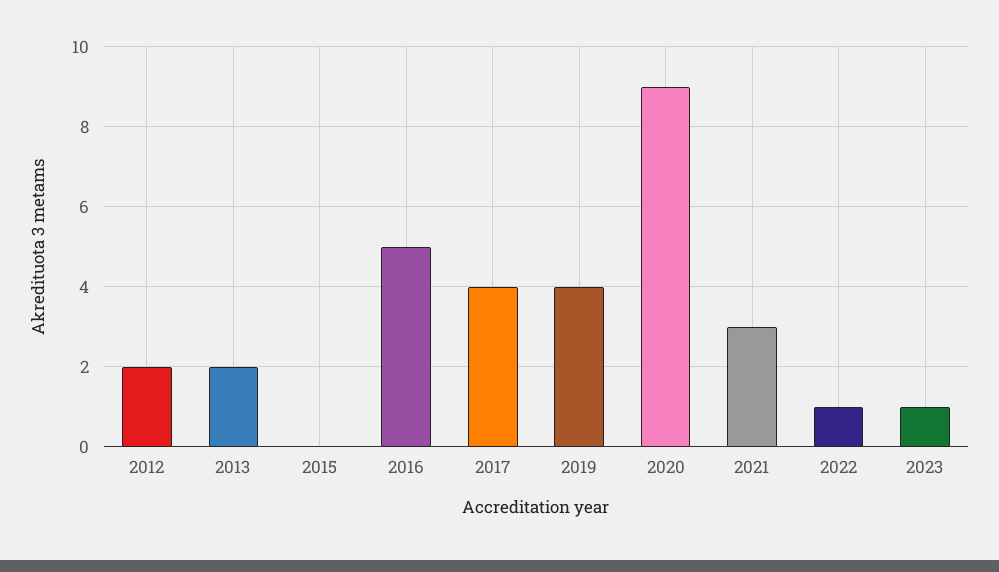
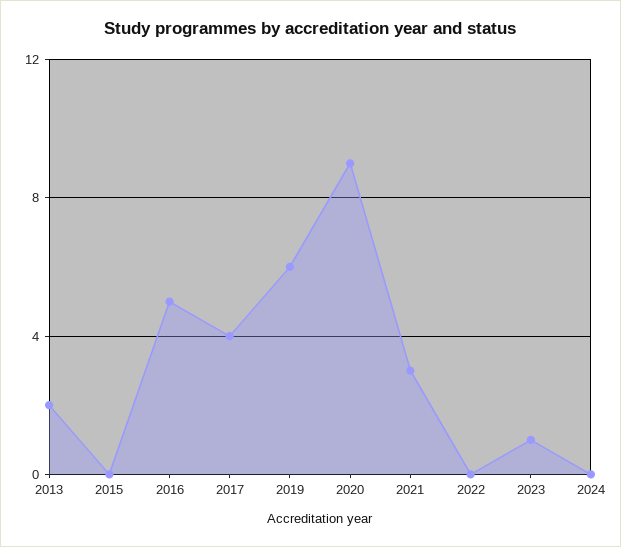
2012: 2 -> none
2019: 4 -> 6
2022: 1 -> 0
2024: none -> 0

